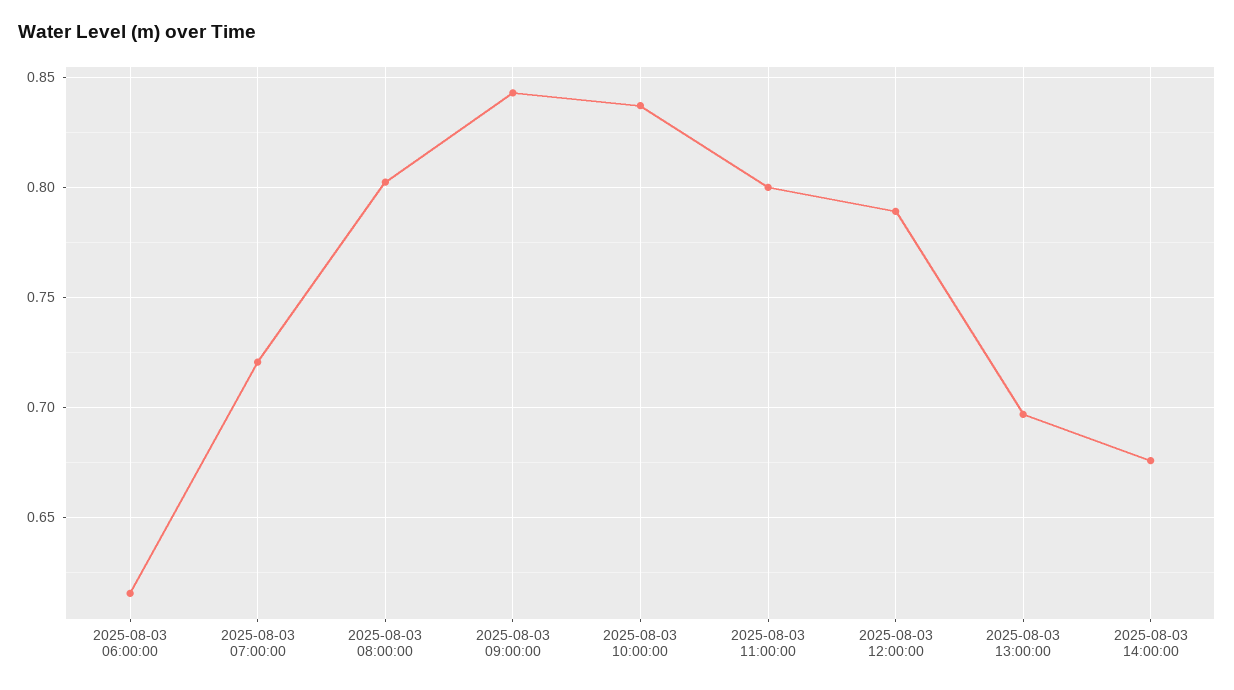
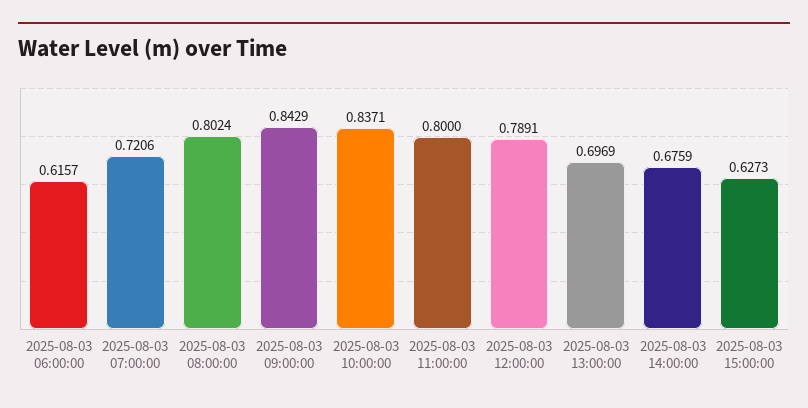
2025-08-03 15:00:00: none -> 0.6273

